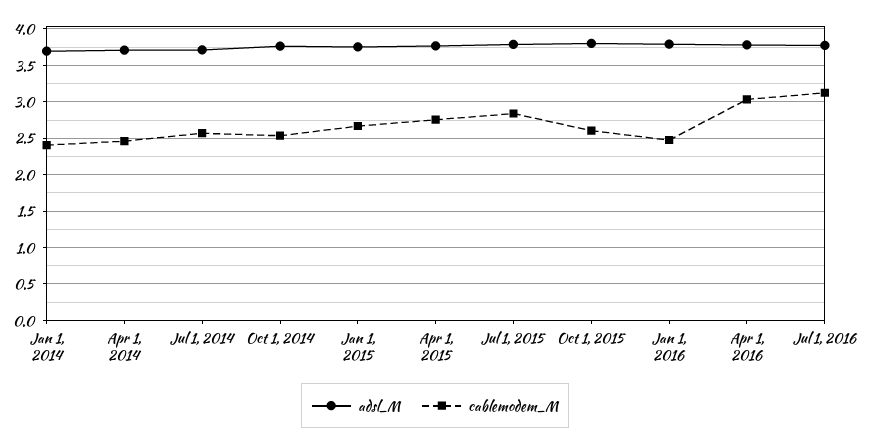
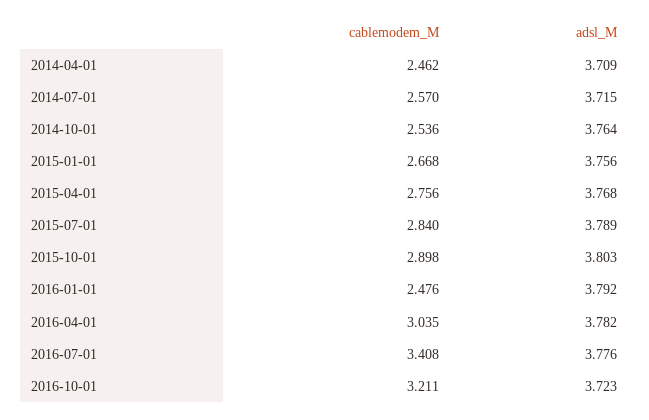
adsl_M, Jan 1, 2014: 3.7 -> none
cablemodem_M, Jan 1, 2014: 2.4 -> none
cablemodem_M, Oct 1, 2015: 2.6 -> 2.898
cablemodem_M, Jul 1, 2016: 3.1 -> 3.408
cablemodem_M, 2016-10-01: none -> 3.211
adsl_M, 2016-10-01: none -> 3.723

